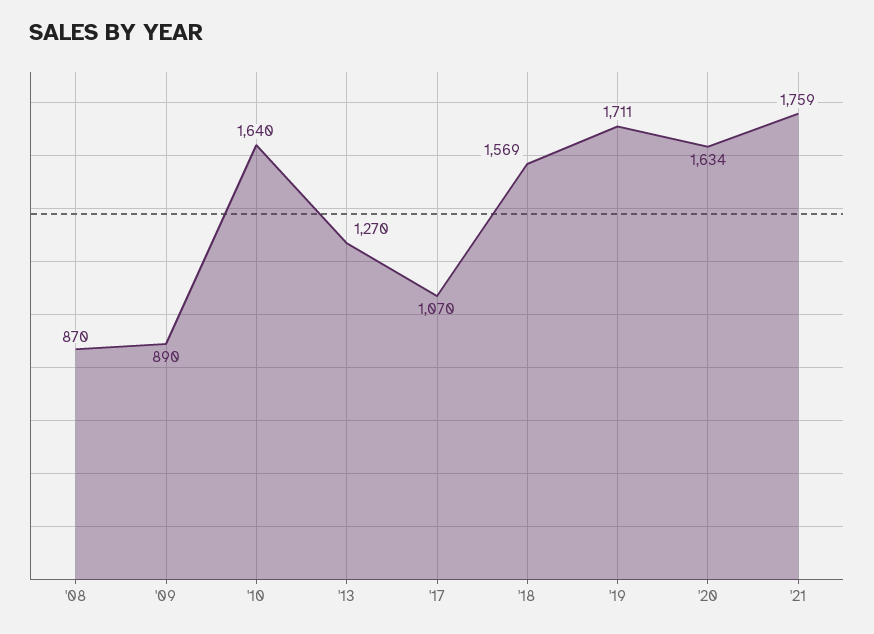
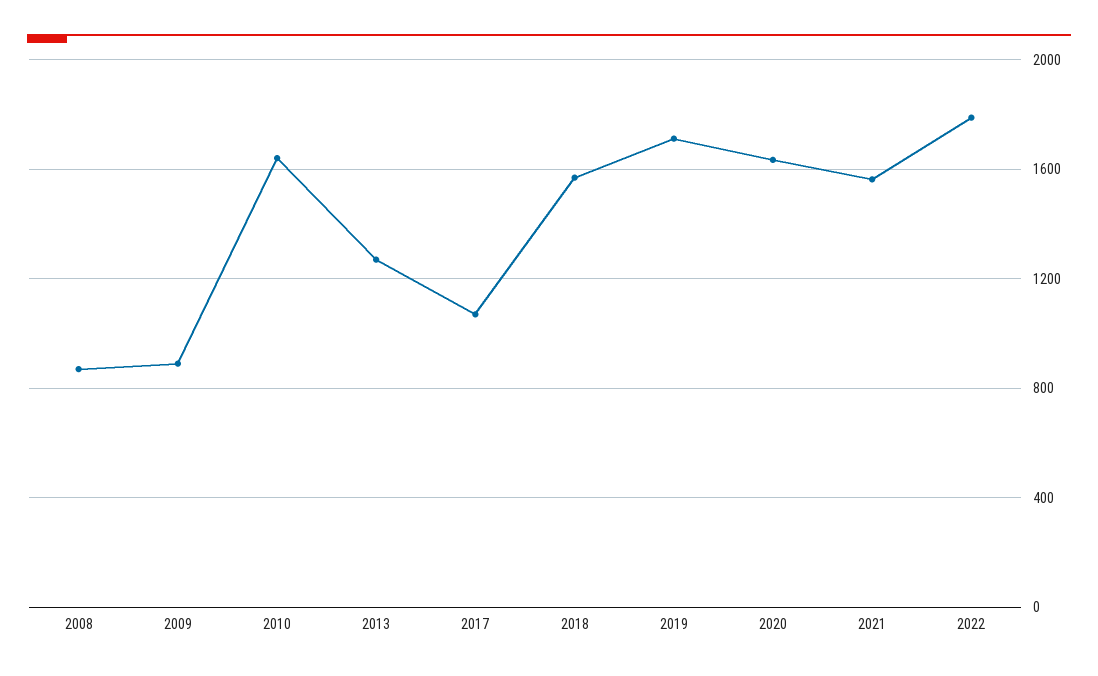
'21: 1759 -> 1550
2022: none -> 1800

